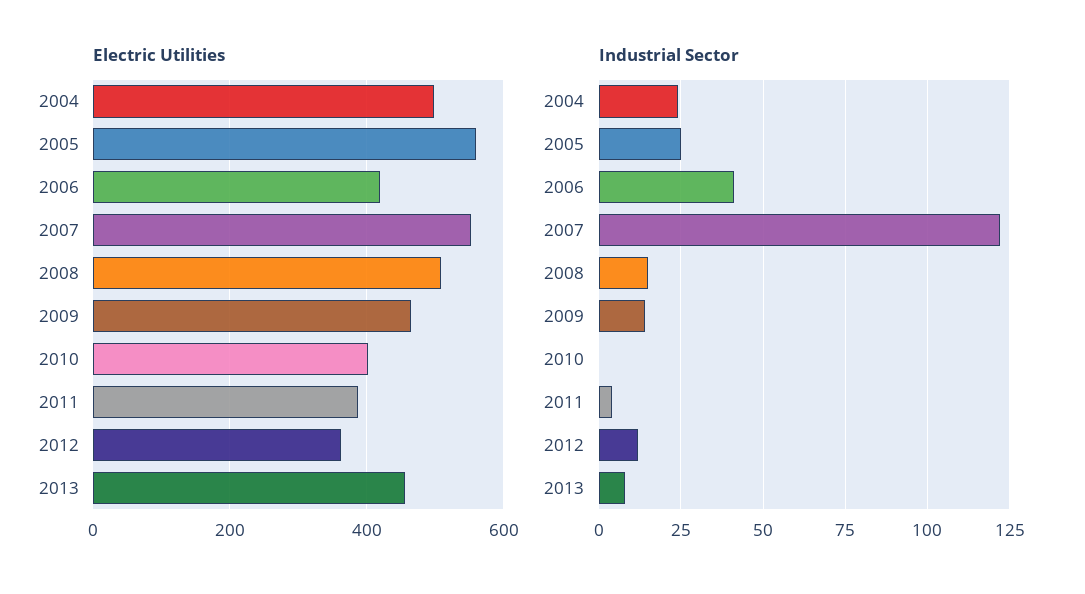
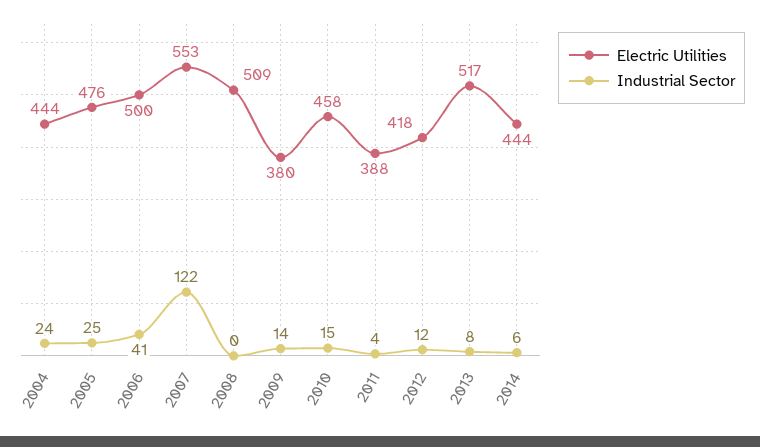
Electric Utilities, 2004: 500 -> 444
Electric Utilities, 2005: 560 -> 476
Electric Utilities, 2006: 420 -> 500
Electric Utilities, 2009: 460 -> 380
Electric Utilities, 2010: 400 -> 458
Electric Utilities, 2012: 360 -> 418
Electric Utilities, 2013: 460 -> 517
Industrial Sector, 2008: 15 -> 0
Industrial Sector, 2010: 0 -> 15
Electric Utilities, 2014: none -> 444
Industrial Sector, 2014: none -> 6

